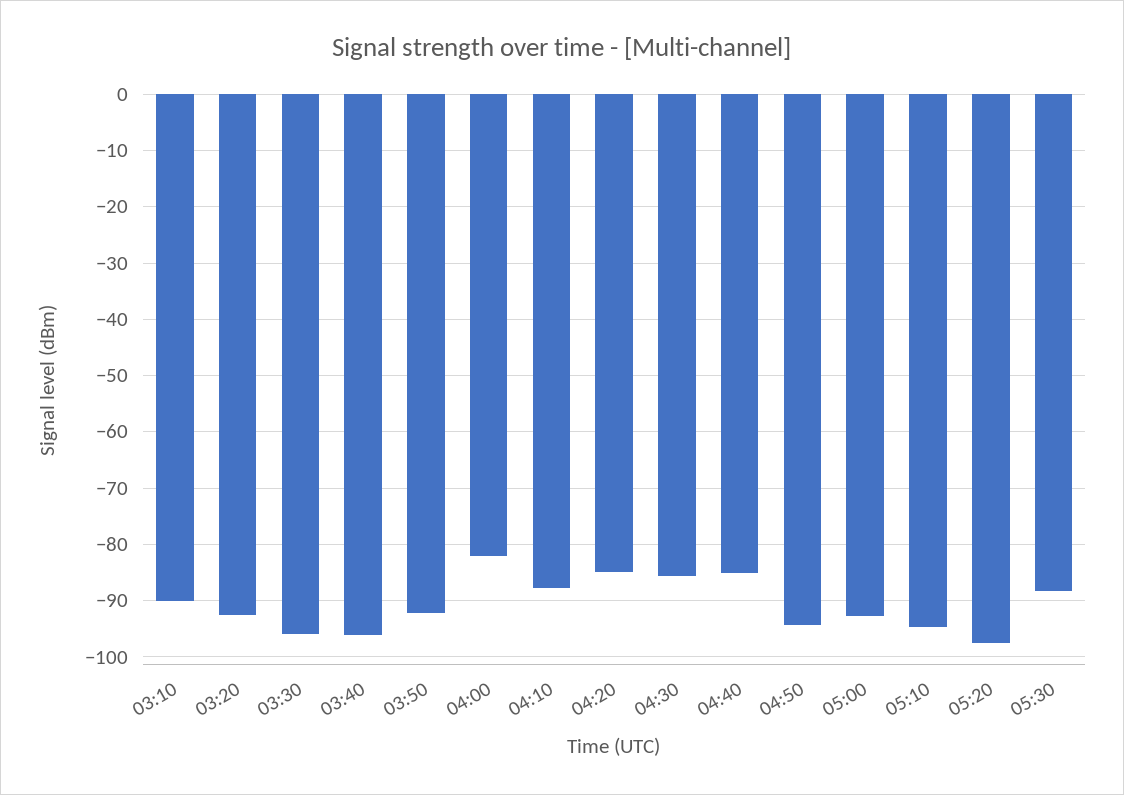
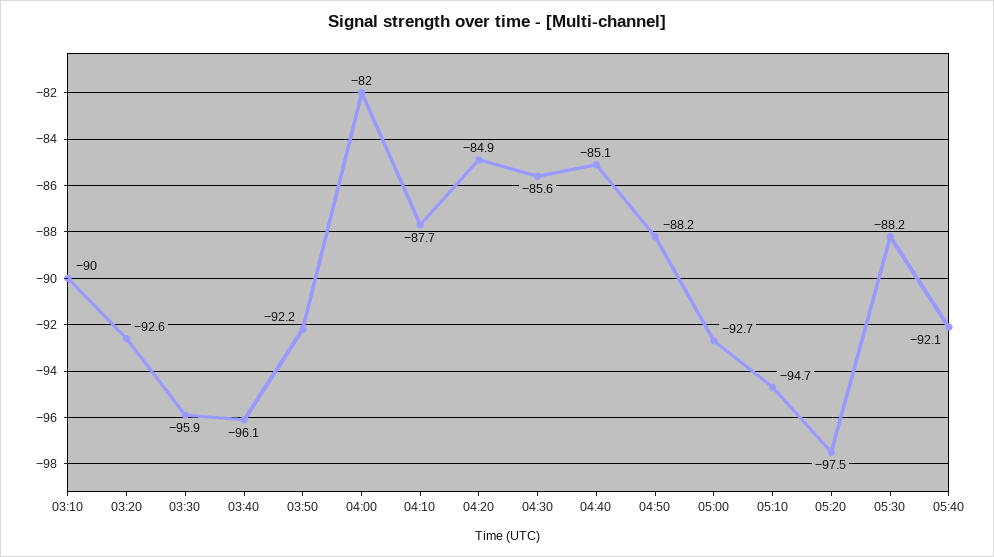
04:50: -94 -> -88.2
05:40: none -> -92.1

